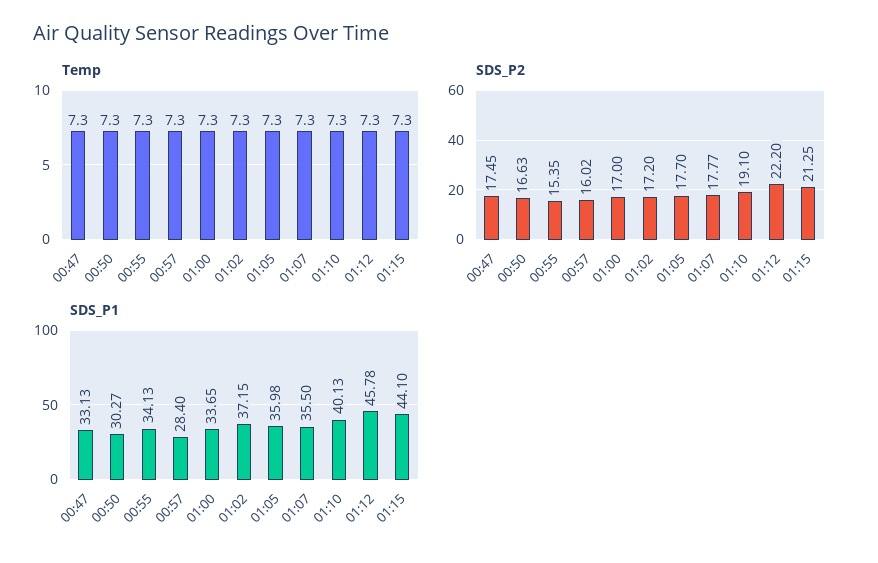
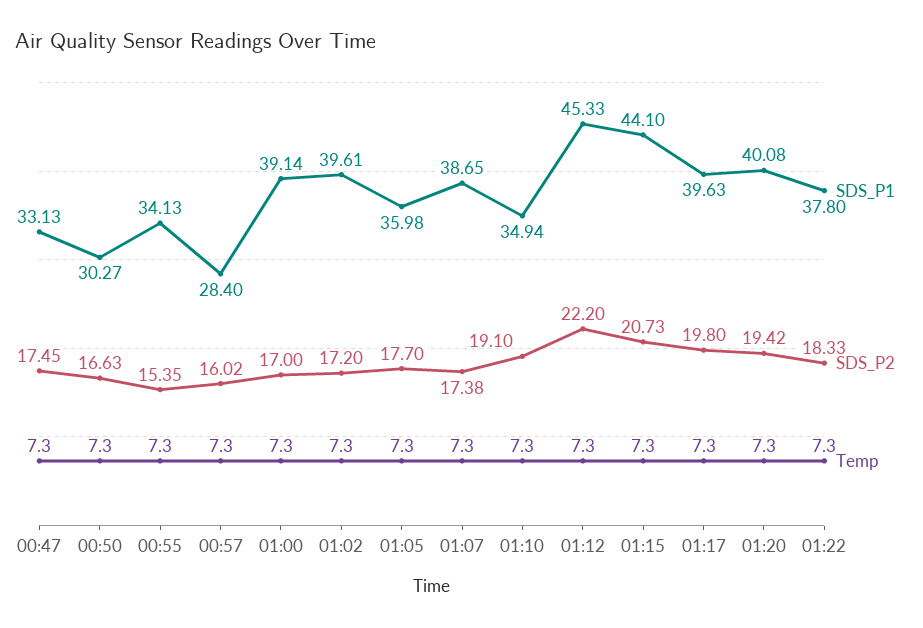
SDS_P2, 01:07: 17.77 -> 17.38
SDS_P2, 01:15: 21.25 -> 20.73
SDS_P1, 01:00: 33.65 -> 39.14
SDS_P1, 01:02: 37.15 -> 39.61
SDS_P1, 01:07: 35.5 -> 38.65
SDS_P1, 01:10: 40.13 -> 34.94
SDS_P1, 01:12: 45.78 -> 45.33
SDS_P1, 01:17: none -> 39.63
SDS_P2, 01:17: none -> 19.8
Temp, 01:17: none -> 7.3
SDS_P1, 01:20: none -> 40.08
SDS_P2, 01:20: none -> 19.42
Temp, 01:20: none -> 7.3
SDS_P1, 01:22: none -> 37.8
SDS_P2, 01:22: none -> 18.33
Temp, 01:22: none -> 7.3

